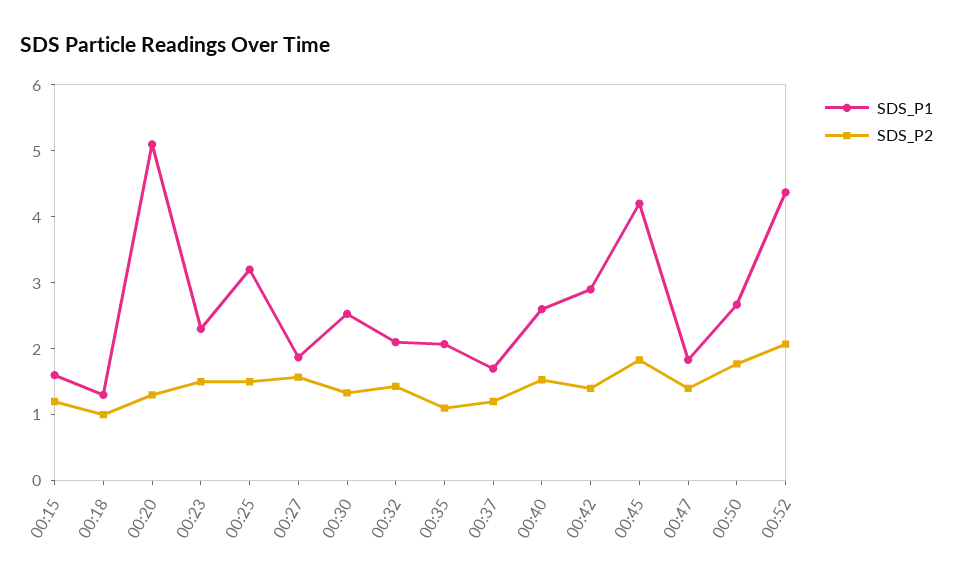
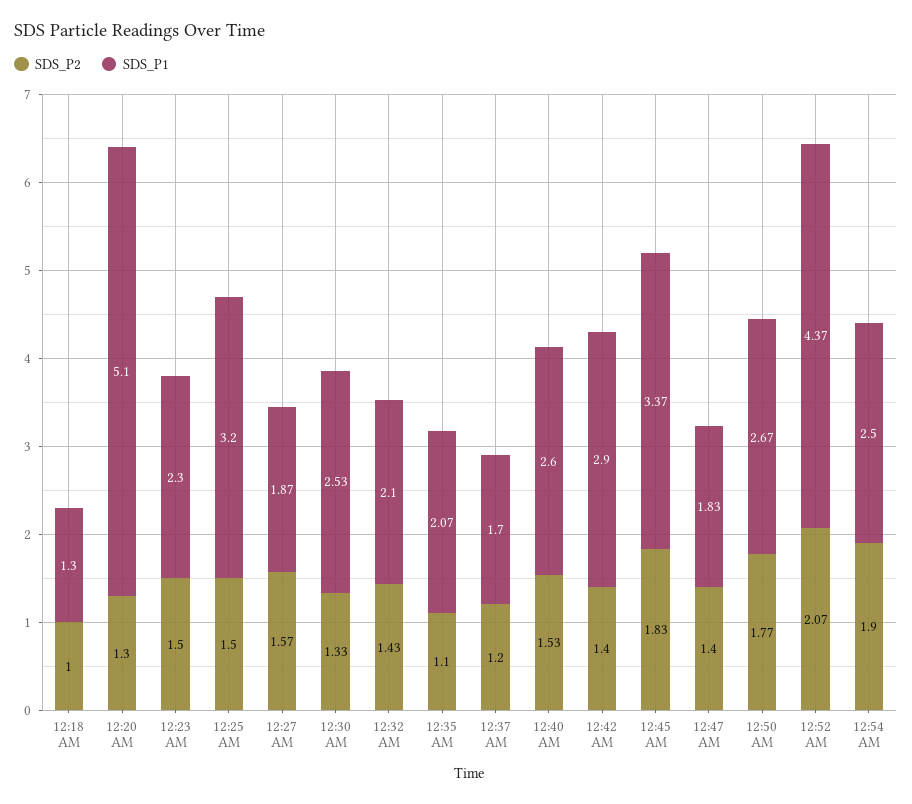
SDS_P1, 00:15: 1.6 -> none
SDS_P2, 00:15: 1.2 -> none
SDS_P1, 00:45: 4.2 -> 3.37
SDS_P2, 12:54 AM: none -> 1.9
SDS_P1, 12:54 AM: none -> 2.5

